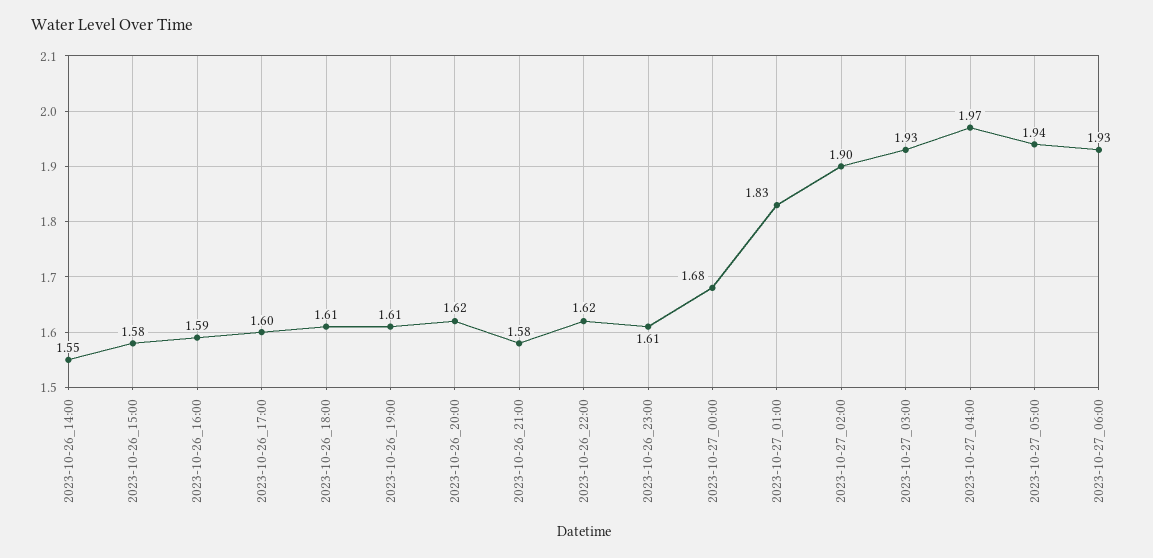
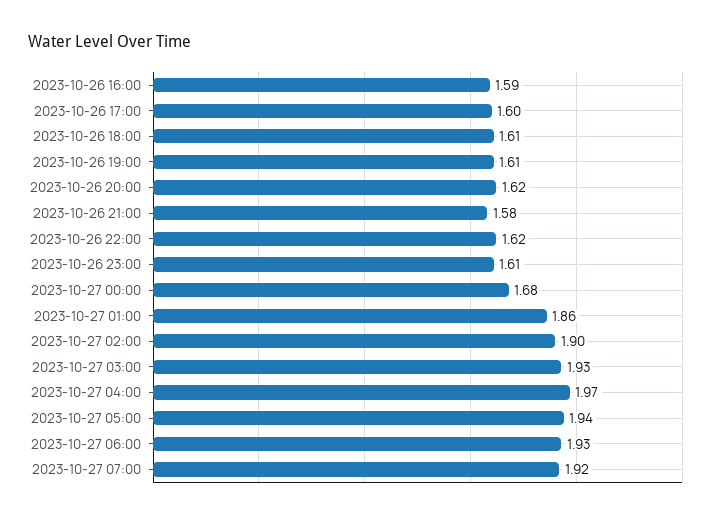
2023-10-26_14:00: 1.55 -> none
2023-10-26_15:00: 1.58 -> none
2023-10-27_01:00: 1.83 -> 1.86
2023-10-27 07:00: none -> 1.92

